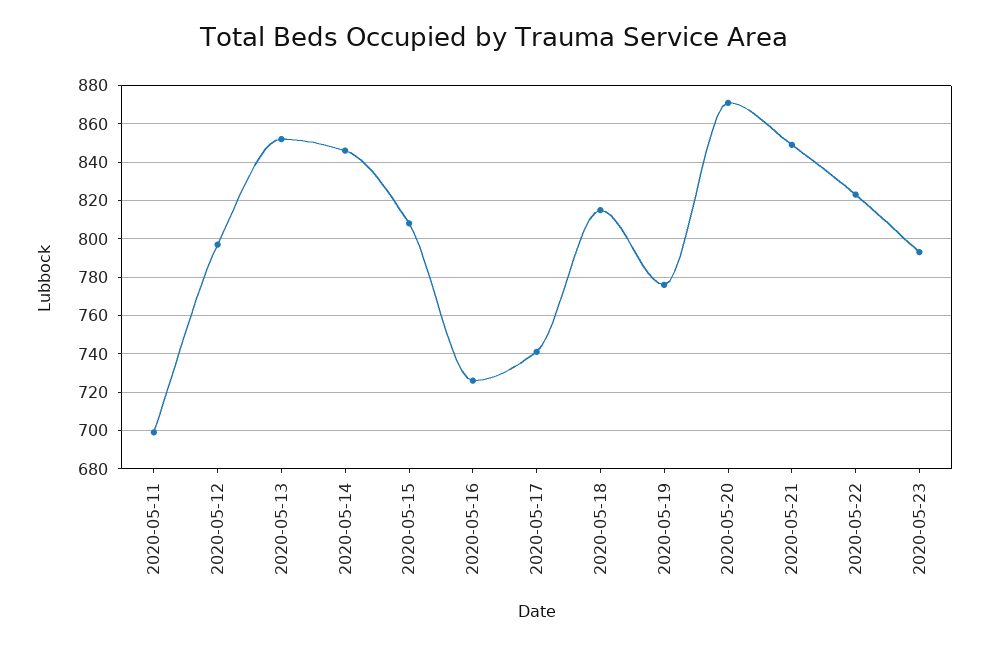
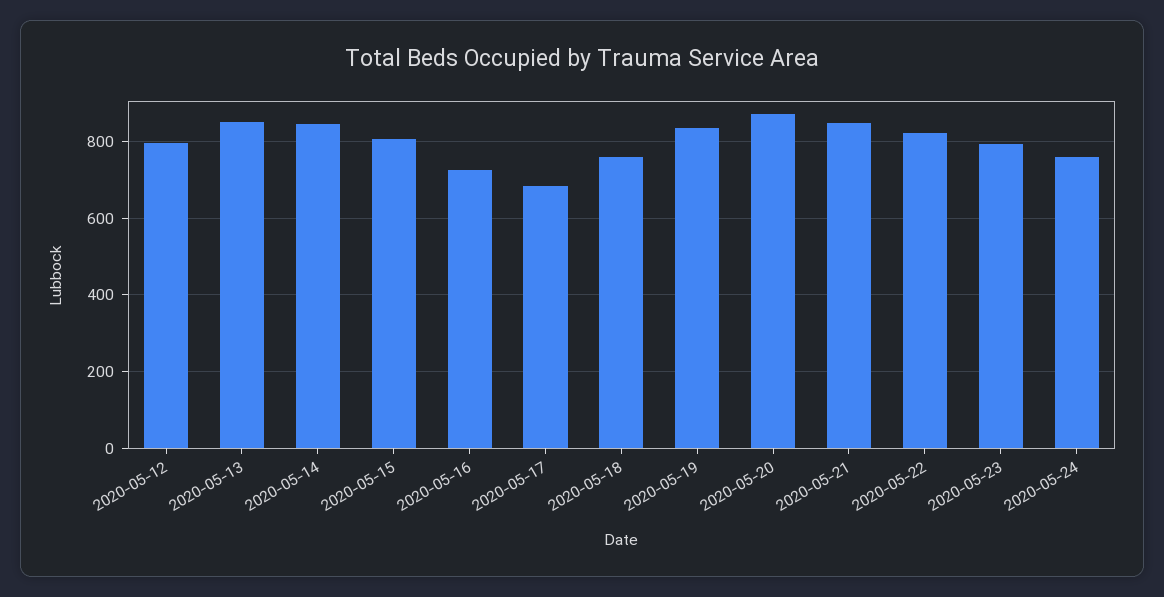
2020-05-11: 700 -> none
2020-05-17: 740 -> 680
2020-05-18: 815 -> 760
2020-05-19: 775 -> 840
2020-05-24: none -> 760

